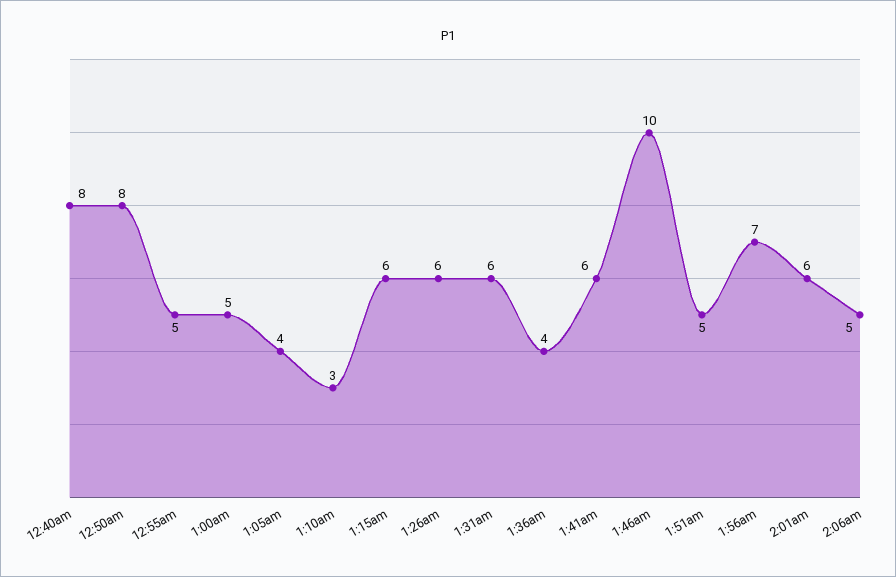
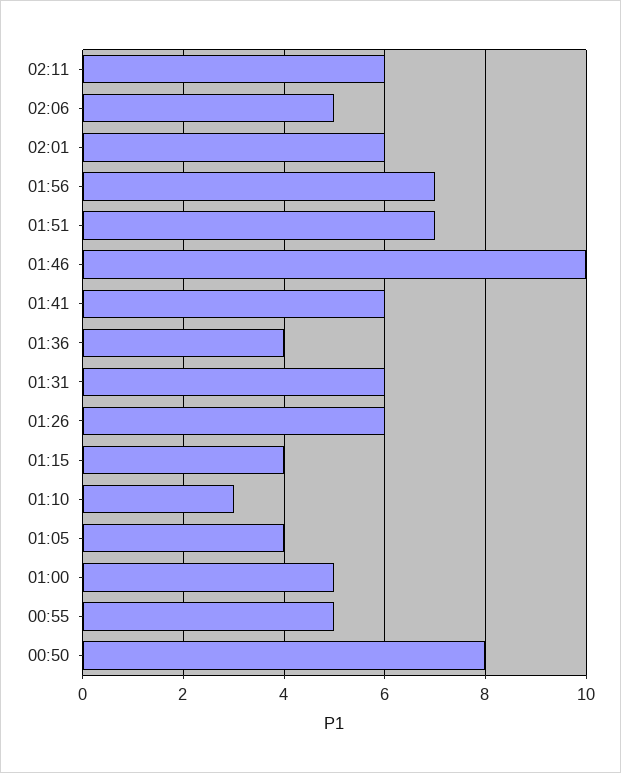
12:40am: 8 -> none
1:15am: 6 -> 4
1:51am: 5 -> 7
02:11: none -> 6

